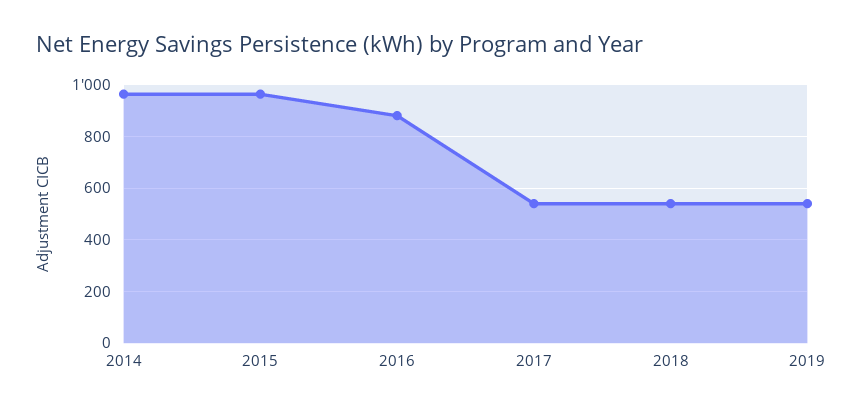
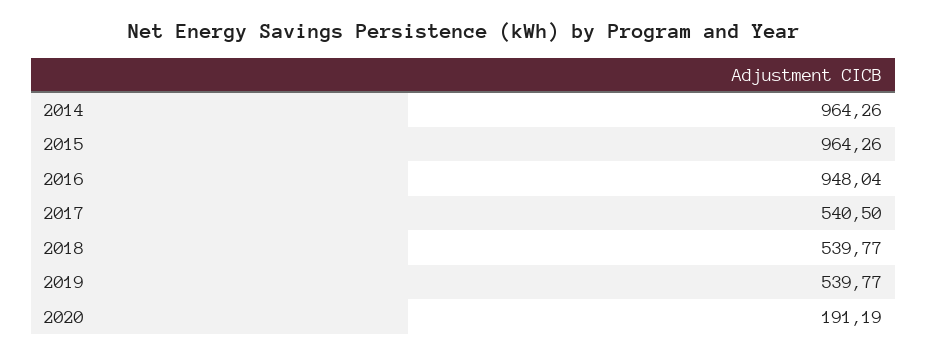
2016: 875 -> 948.04
2020: none -> 191.19

